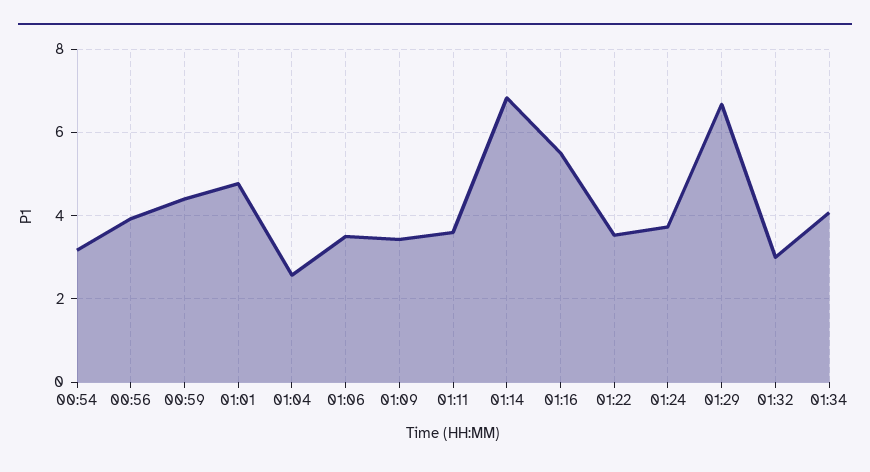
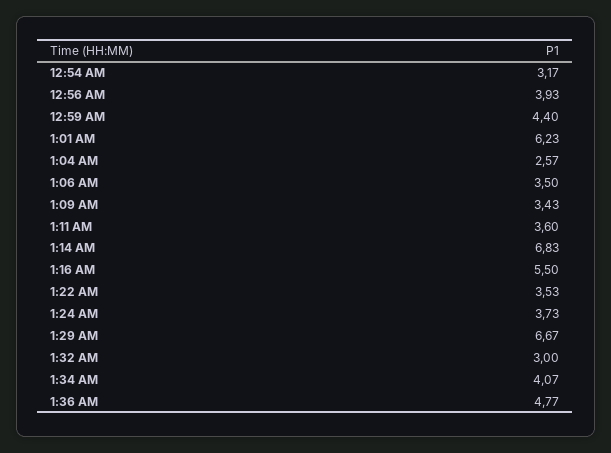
01:01: 4.8 -> 6.23
1:36 AM: none -> 4.77

